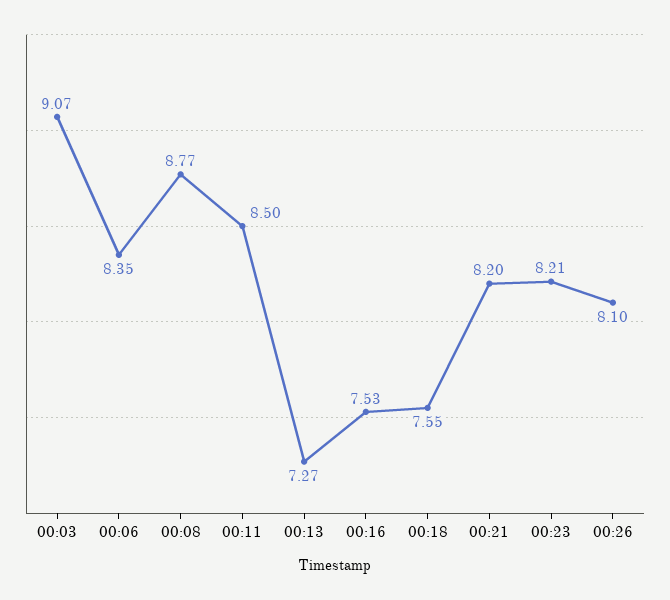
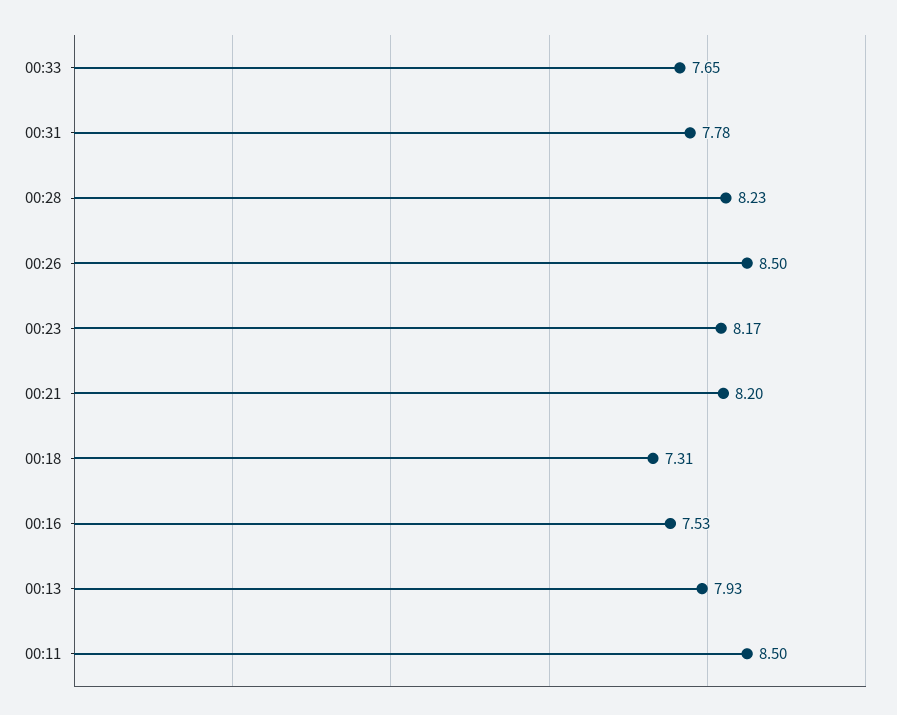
00:03: 9.07 -> none
00:06: 8.35 -> none
00:08: 8.77 -> none
00:13: 7.27 -> 7.93
00:18: 7.55 -> 7.31
00:23: 8.21 -> 8.17
00:26: 8.1 -> 8.5
00:33: none -> 7.65
00:31: none -> 7.78
00:28: none -> 8.23

